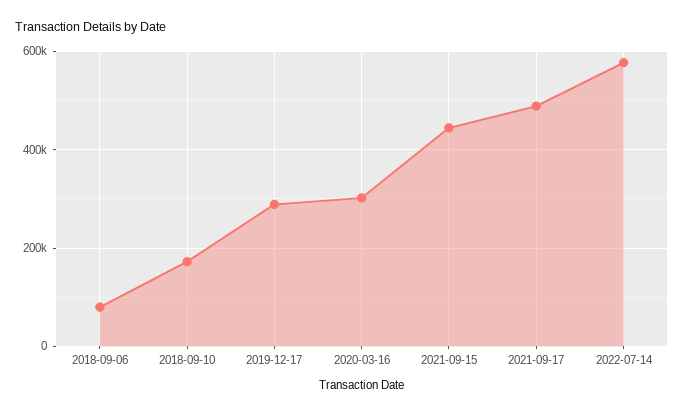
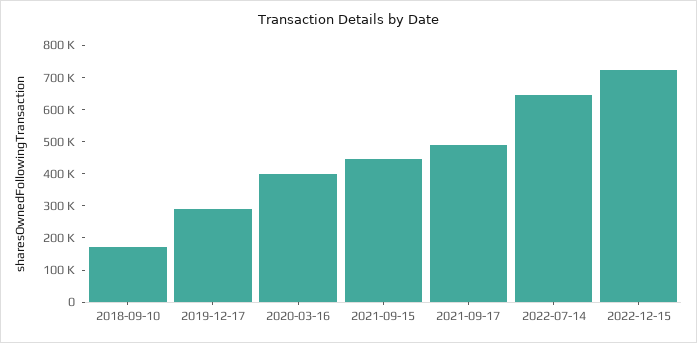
2018-09-06: 80000 -> none
2020-03-16: 300000 -> 400000
2022-07-14: 580000 -> 650000
2022-12-15: none -> 725000

